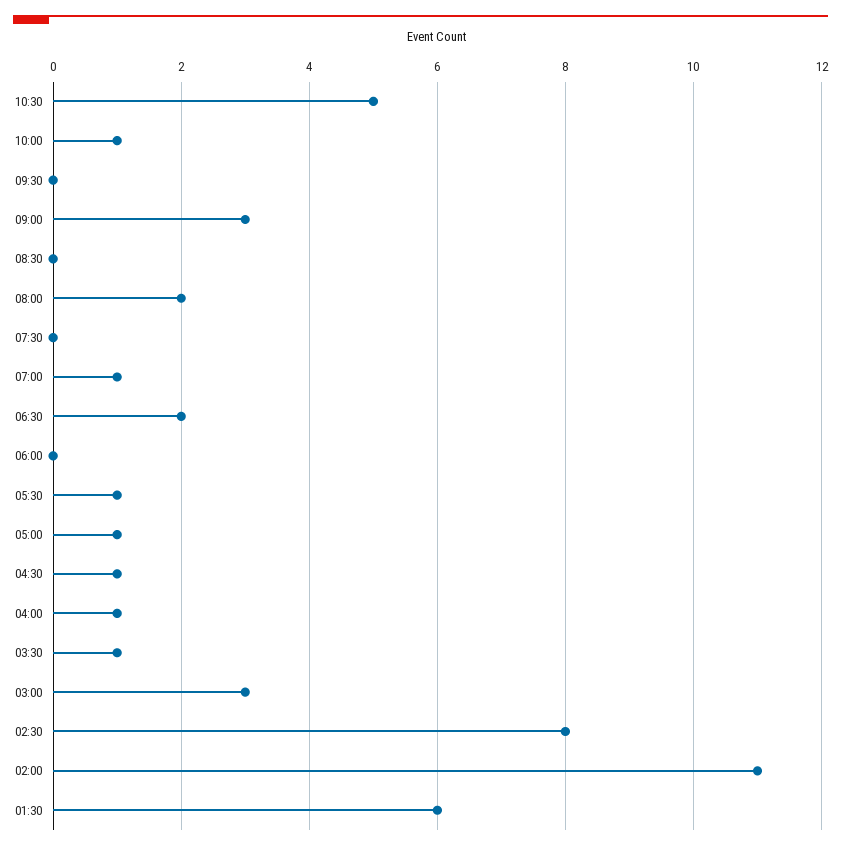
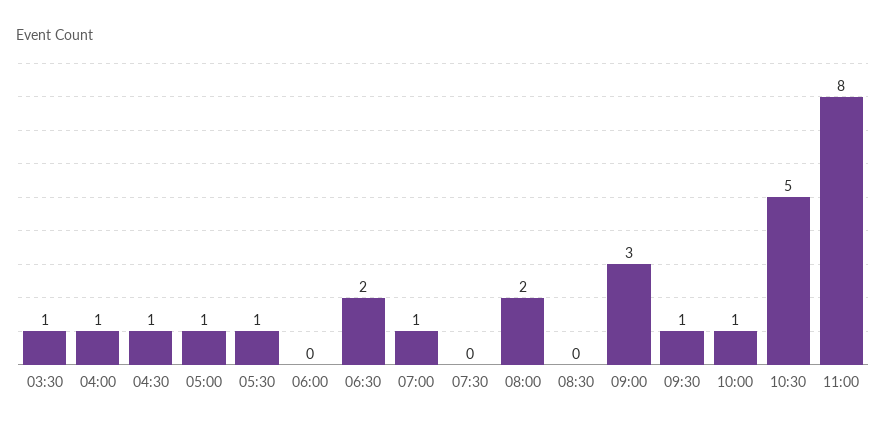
09:30: 0 -> 1
03:00: 3 -> none
02:30: 8 -> none
02:00: 11 -> none
01:30: 6 -> none
11:00: none -> 8

